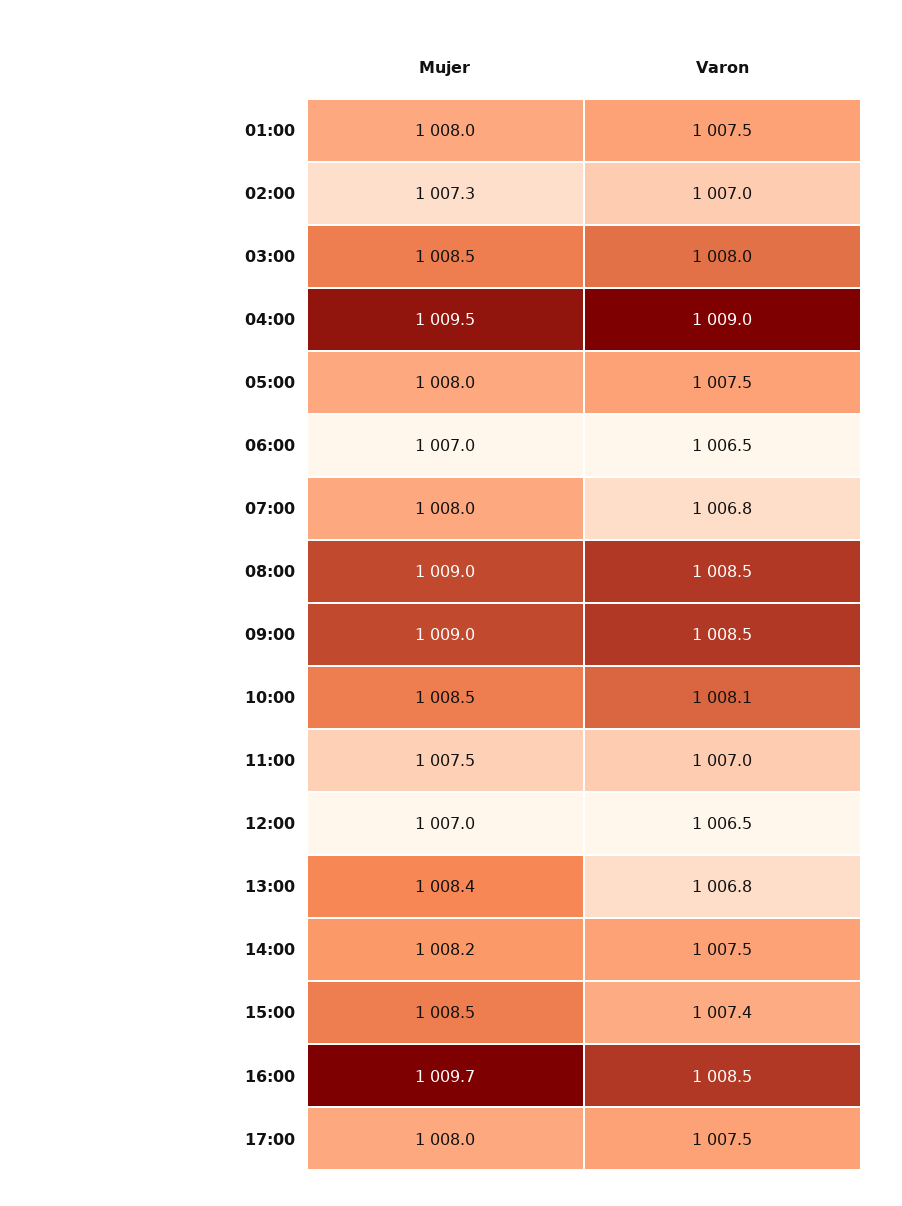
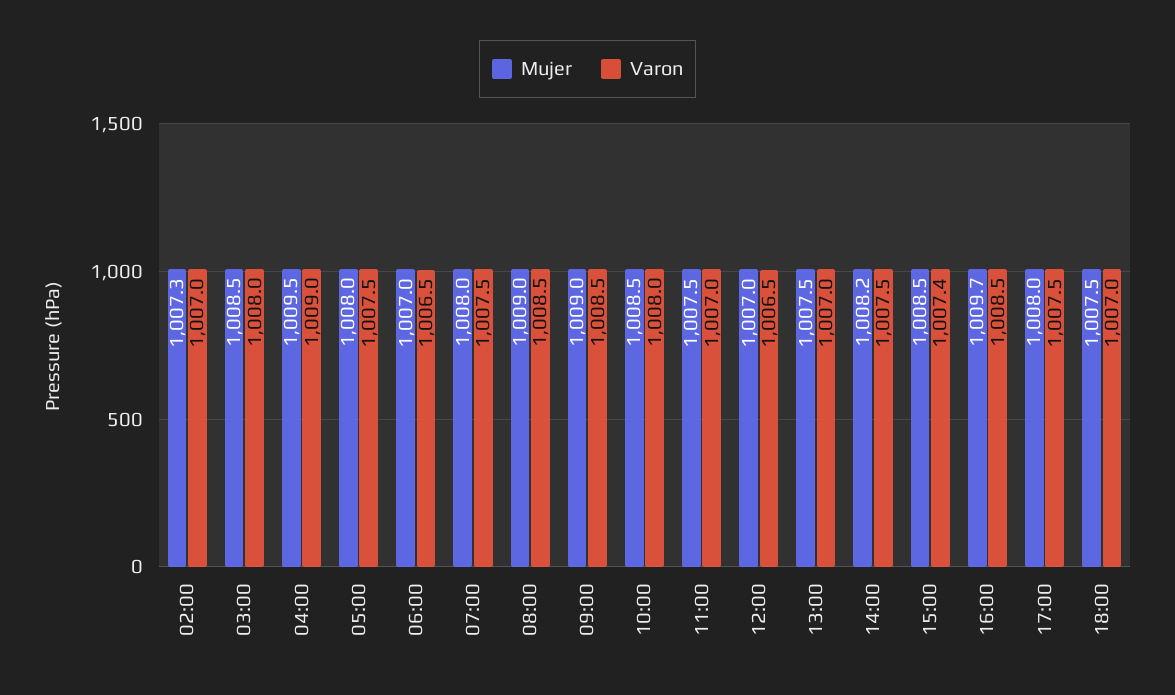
Mujer, 01:00: 1008 -> none
Varon, 01:00: 1007.5 -> none
Varon, 07:00: 1006.8 -> 1007.5
Varon, 10:00: 1008.1 -> 1008
Mujer, 13:00: 1008.4 -> 1007.5
Varon, 13:00: 1006.8 -> 1007
Mujer, 18:00: none -> 1007.5
Varon, 18:00: none -> 1007

